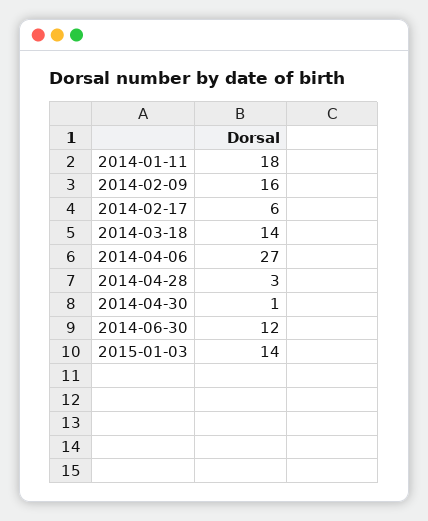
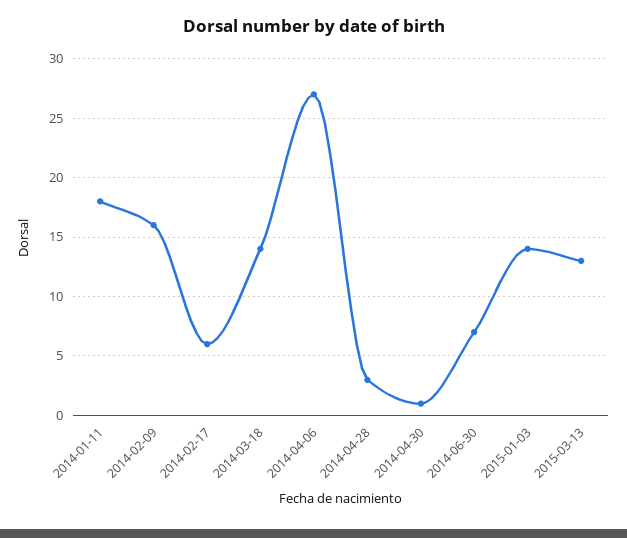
2014-06-30: 12 -> 7
2015-03-13: none -> 13

